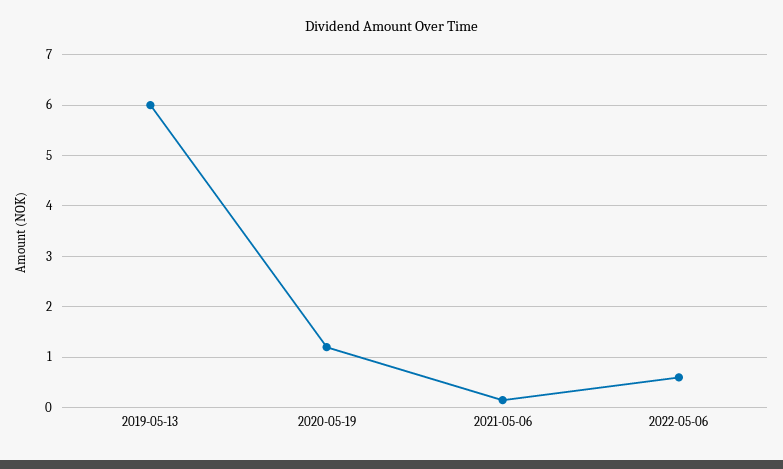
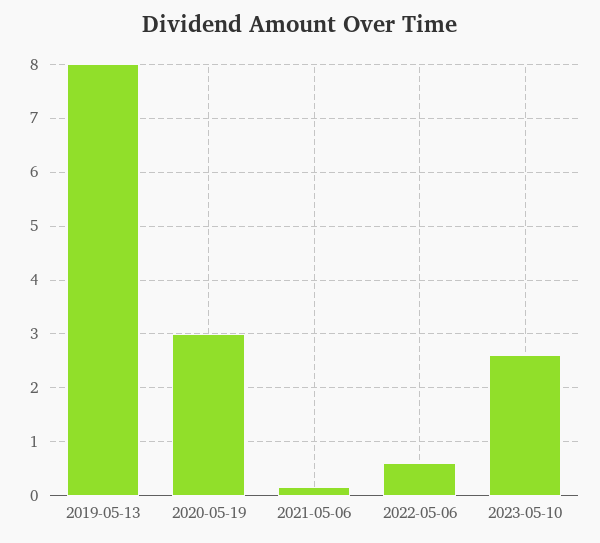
2019-05-13: 6 -> 8
2020-05-19: 1.2 -> 3
2023-05-10: none -> 2.6

